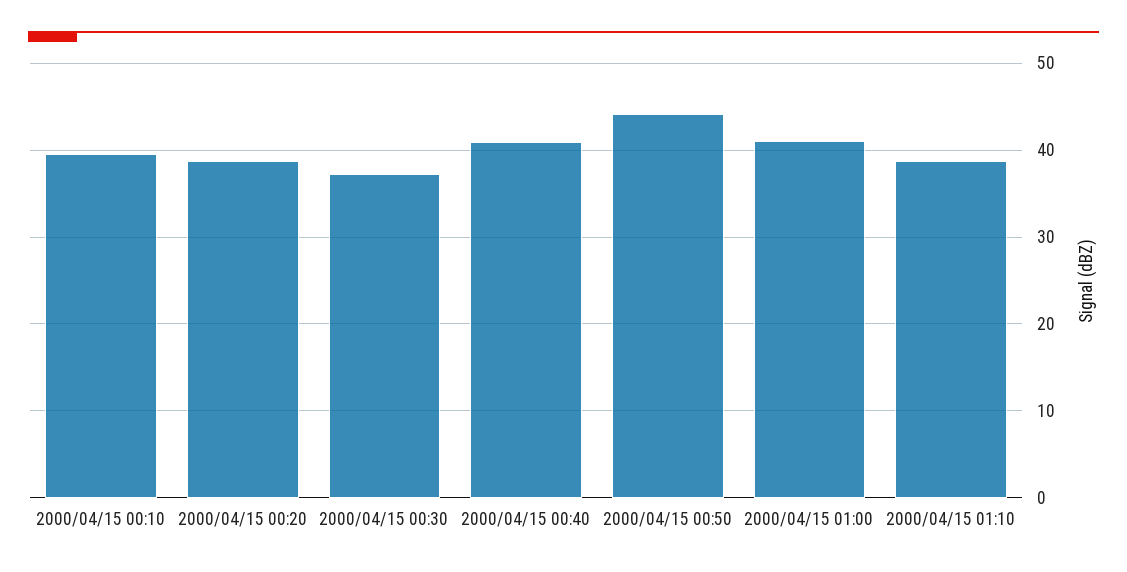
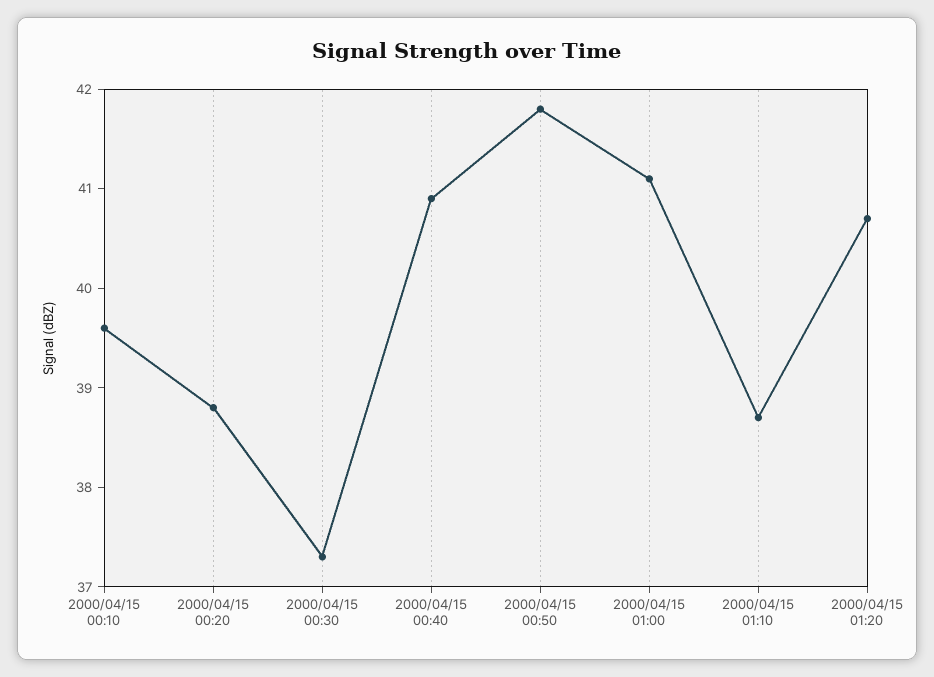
2000/04/15 00:50: 44 -> 41.8
2000/04/15 01:20: none -> 40.7

